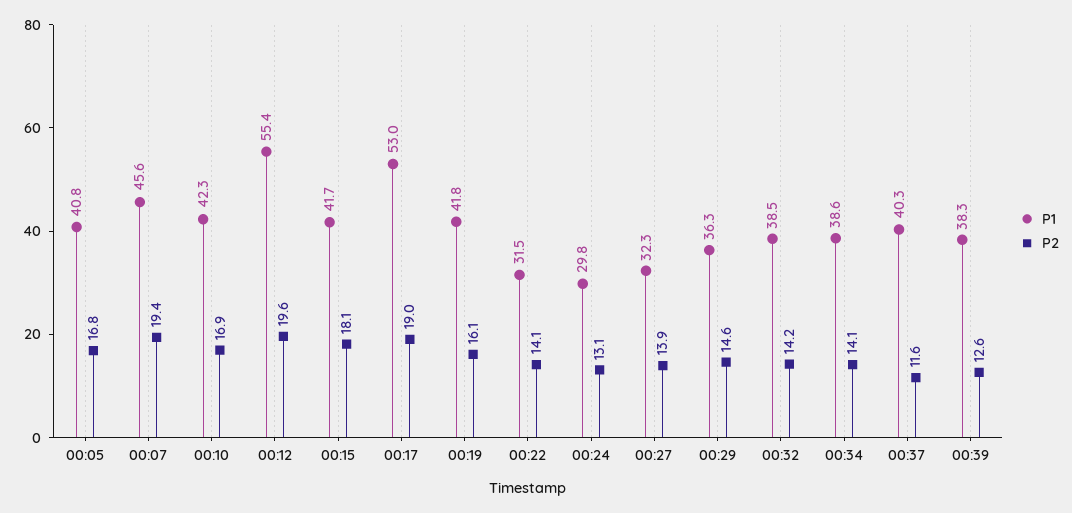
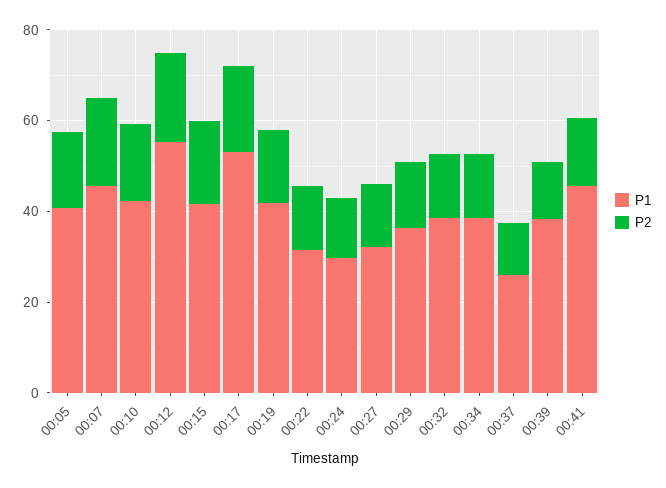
P1, 00:37: 40.3 -> 25
P1, 00:41: none -> 45
P2, 00:41: none -> 15

